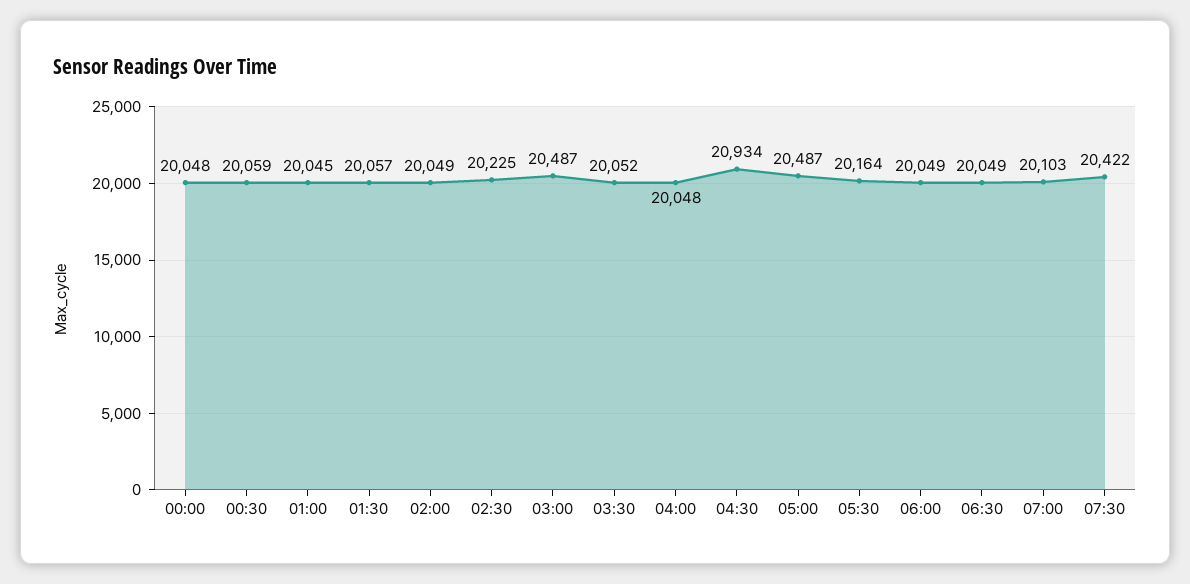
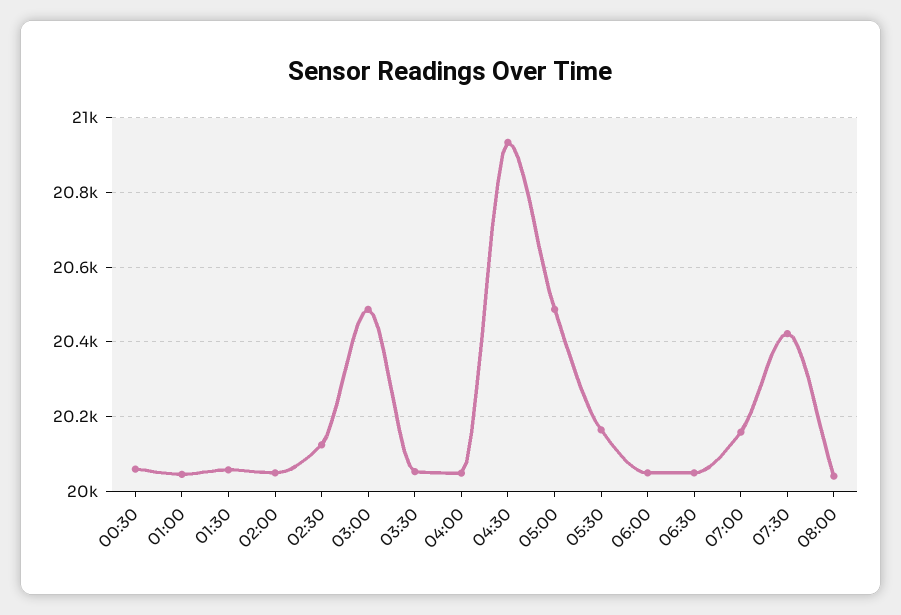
00:00: 20048 -> none
02:30: 20225 -> 20120
07:00: 20103 -> 20160
08:00: none -> 20040

